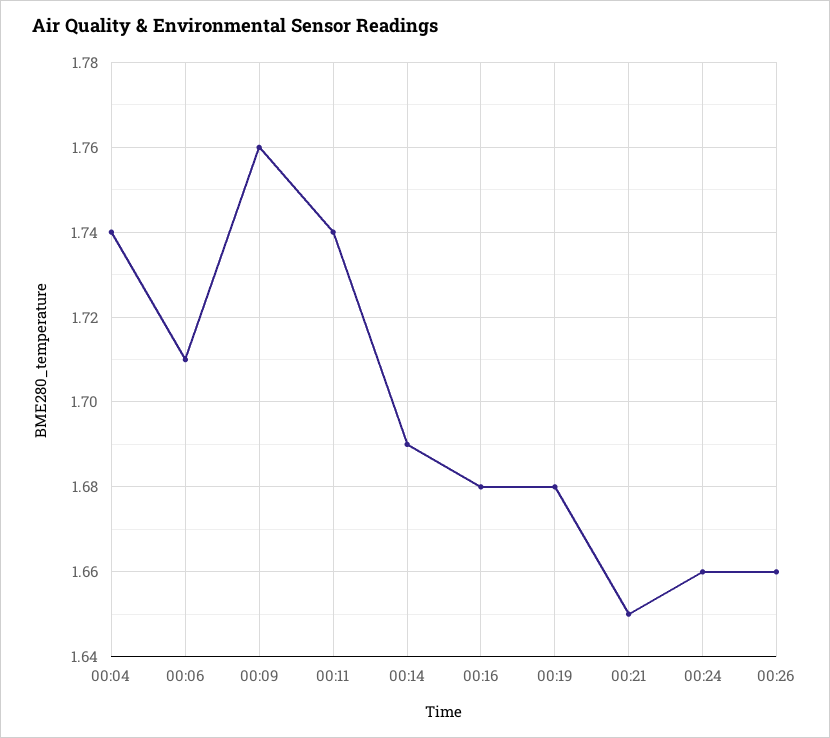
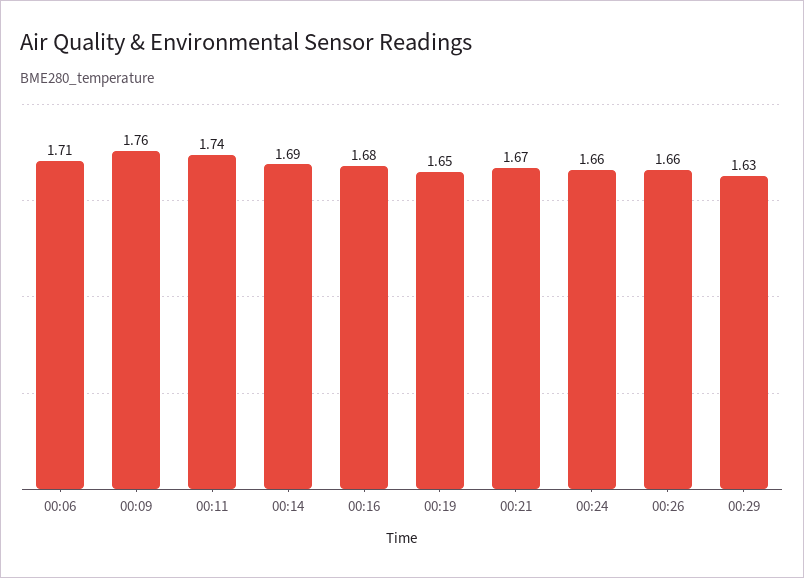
00:04: 1.74 -> none
00:19: 1.68 -> 1.65
00:21: 1.65 -> 1.67
00:29: none -> 1.63

